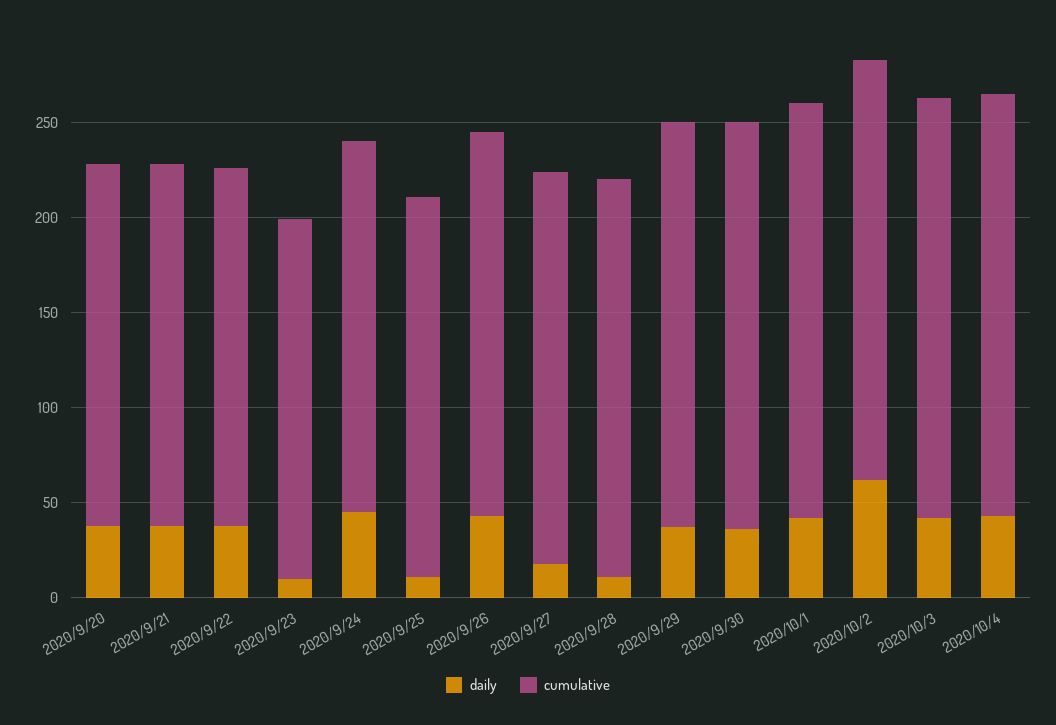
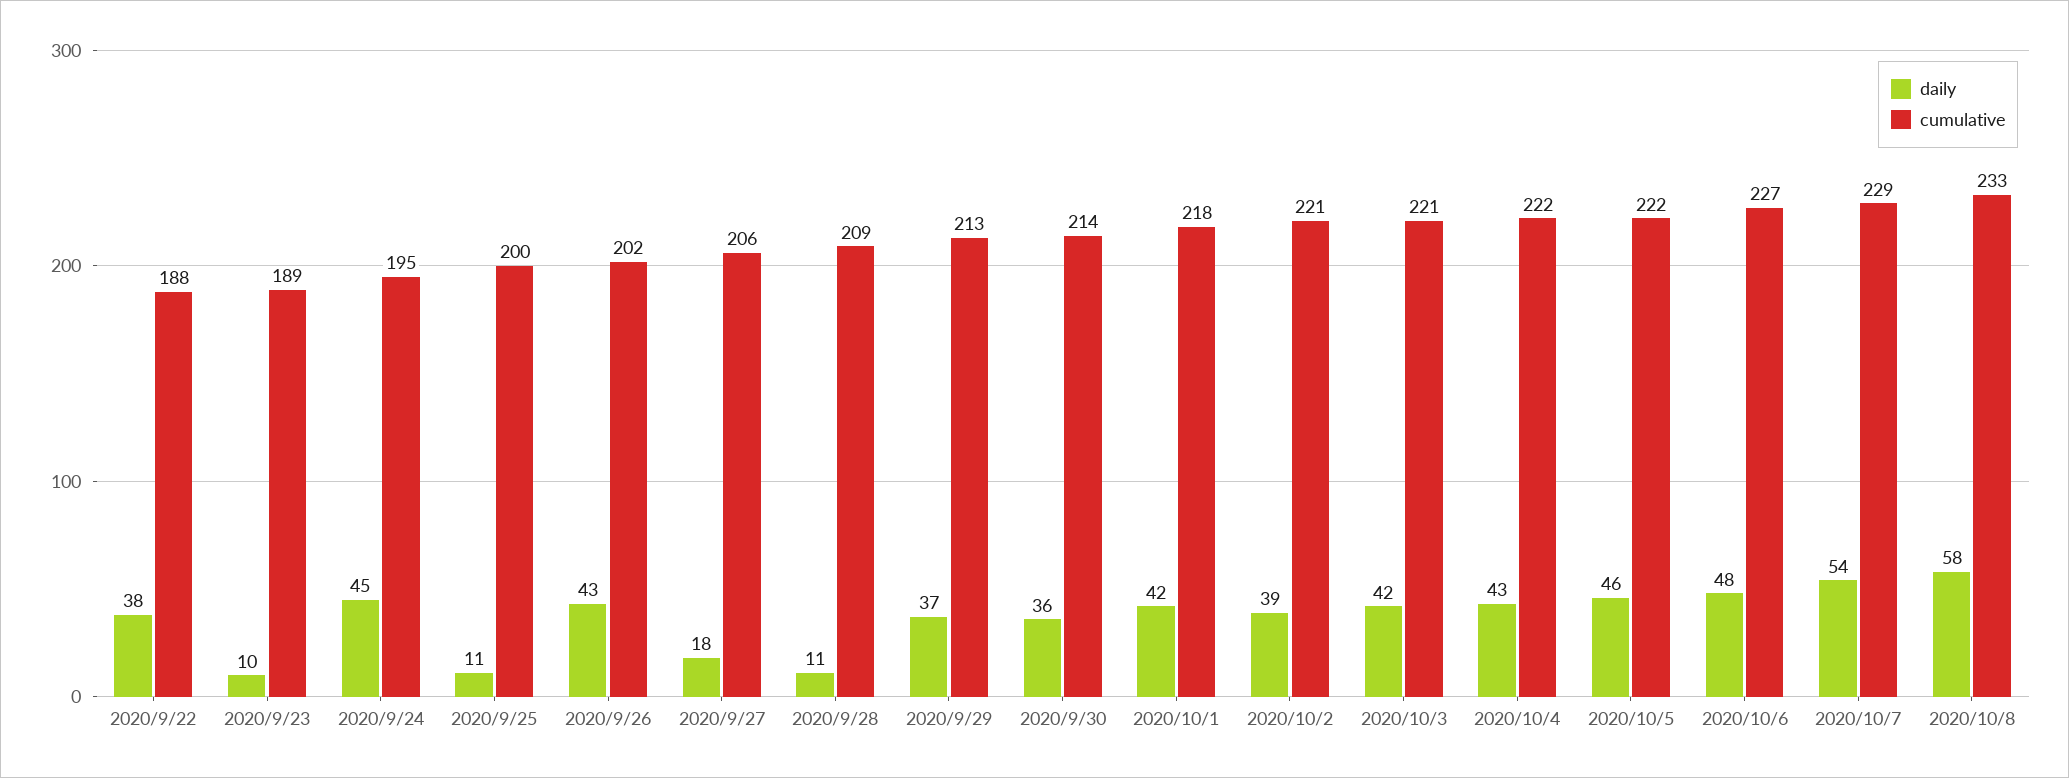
daily, 2020/9/20: 40 -> none
cumulative, 2020/9/20: 190 -> none
daily, 2020/9/21: 40 -> none
cumulative, 2020/9/21: 190 -> none
daily, 2020/10/2: 60 -> 39
daily, 2020/10/5: none -> 46
cumulative, 2020/10/5: none -> 222
daily, 2020/10/6: none -> 48
cumulative, 2020/10/6: none -> 227
daily, 2020/10/7: none -> 54
cumulative, 2020/10/7: none -> 229
daily, 2020/10/8: none -> 58
cumulative, 2020/10/8: none -> 233

